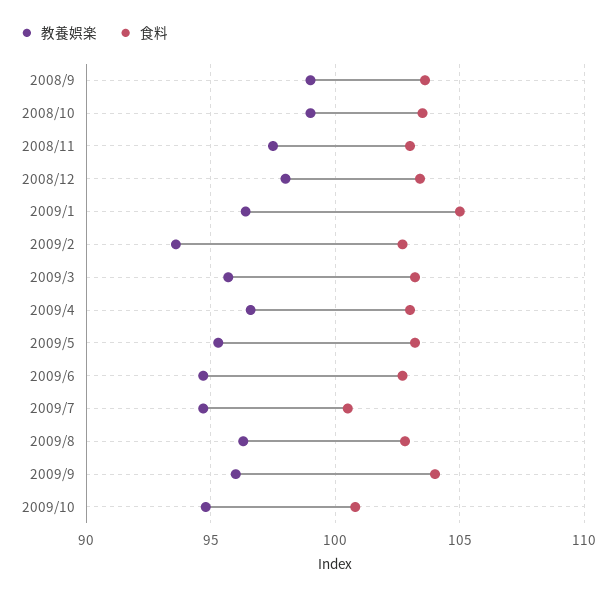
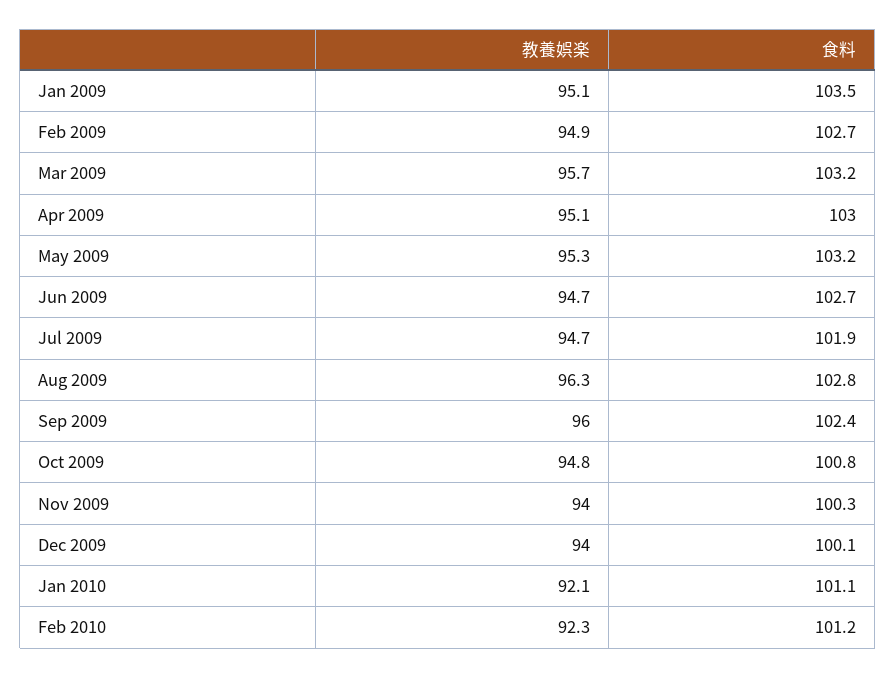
教養娯楽, 2008/9: 99 -> none
食料, 2008/9: 103.5 -> none
教養娯楽, 2008/10: 99 -> none
食料, 2008/10: 103.5 -> none
教養娯楽, 2008/11: 97.5 -> none
食料, 2008/11: 103 -> none
教養娯楽, 2008/12: 98 -> none
食料, 2008/12: 103.5 -> none
教養娯楽, 2009/1: 96.5 -> 95.1
食料, 2009/1: 105 -> 103.5
教養娯楽, 2009/2: 93.5 -> 94.9
教養娯楽, 2009/4: 96.5 -> 95.1
食料, 2009/7: 100.5 -> 101.9
食料, 2009/9: 104 -> 102.4
教養娯楽, Nov 2009: none -> 94
食料, Nov 2009: none -> 100.3
教養娯楽, Dec 2009: none -> 94
食料, Dec 2009: none -> 100.1
教養娯楽, Jan 2010: none -> 92.1
食料, Jan 2010: none -> 101.1
教養娯楽, Feb 2010: none -> 92.3
食料, Feb 2010: none -> 101.2

